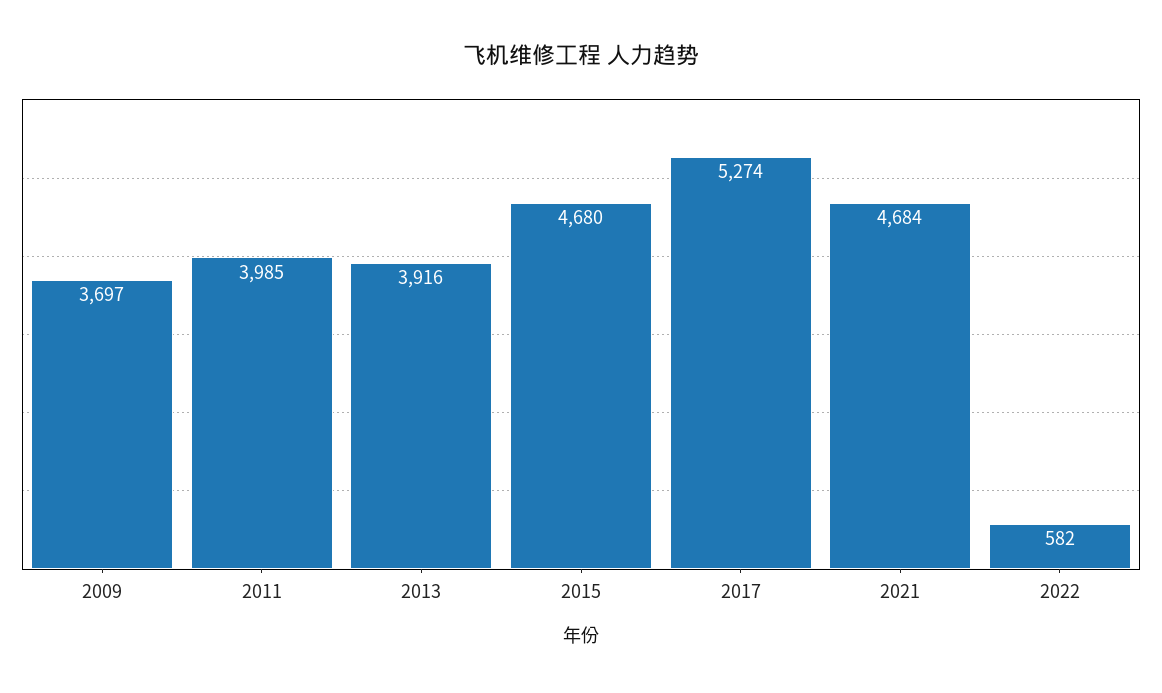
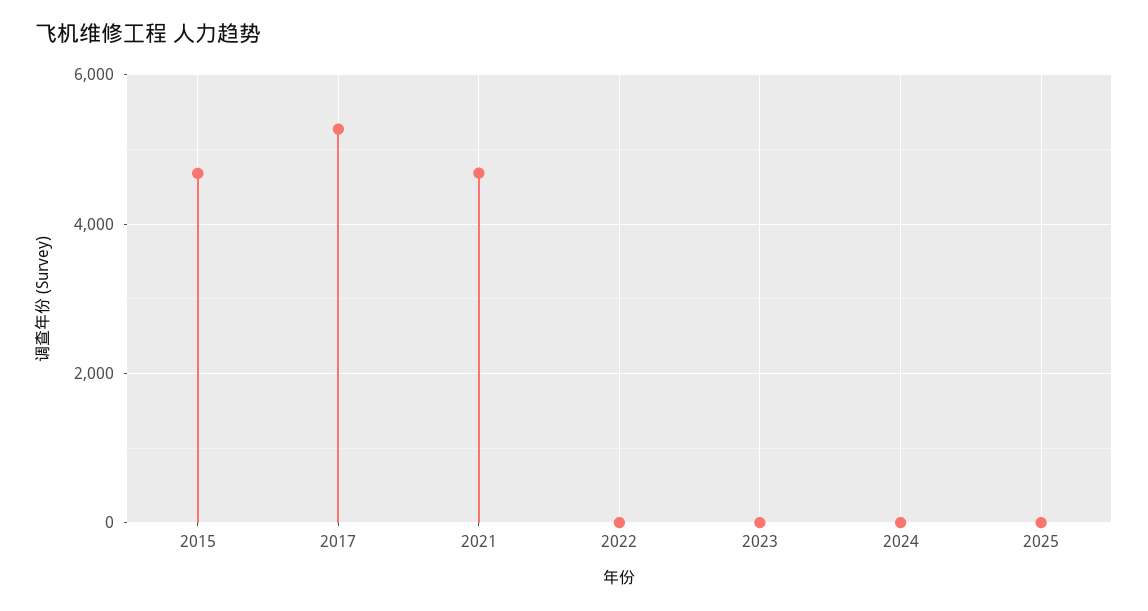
2009: 3697 -> none
2011: 3985 -> none
2013: 3916 -> none
2022: 582 -> 0
2023: none -> 0
2024: none -> 0
2025: none -> 0

